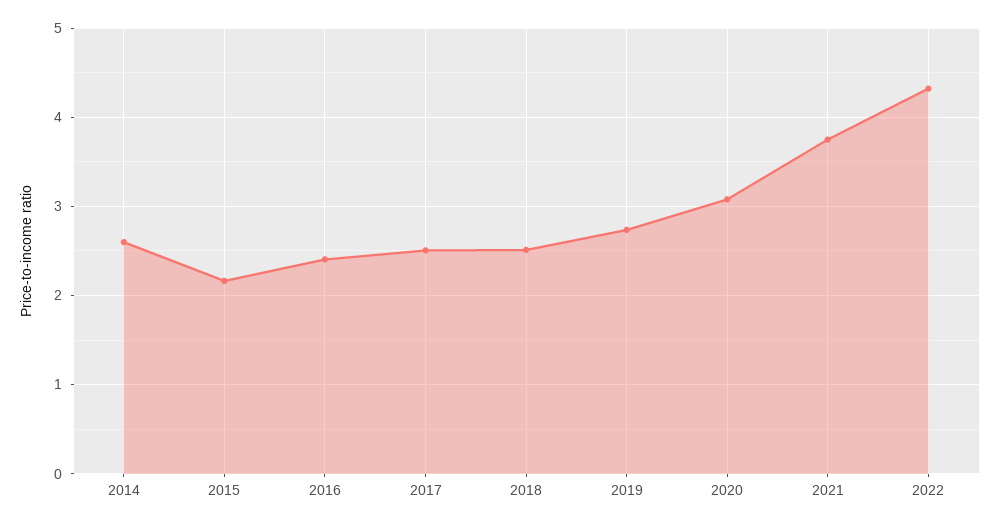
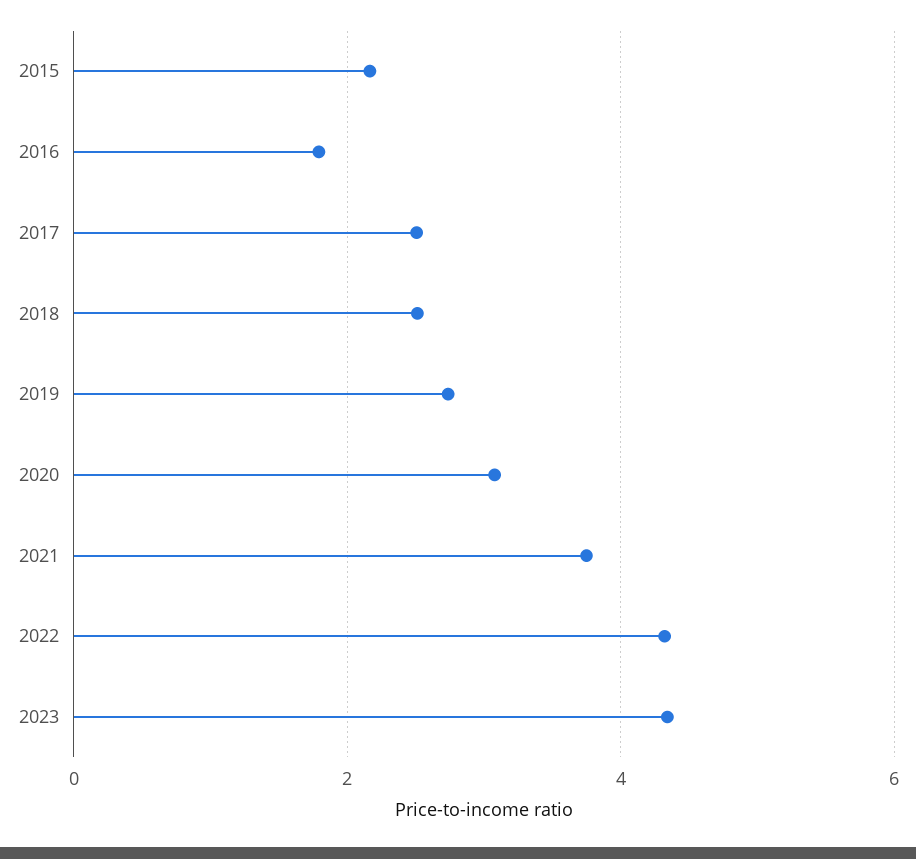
2014: 2.6 -> none
2016: 2.4 -> 1.8
2023: none -> 4.4

